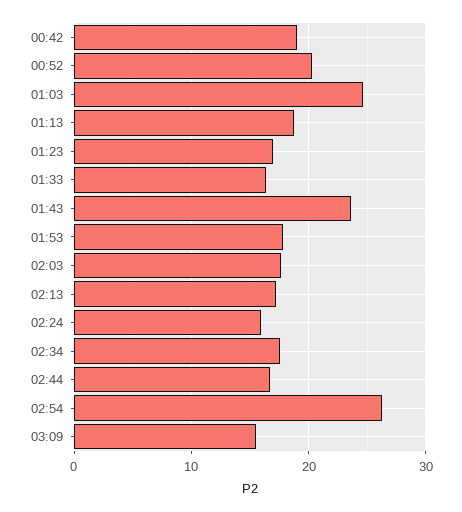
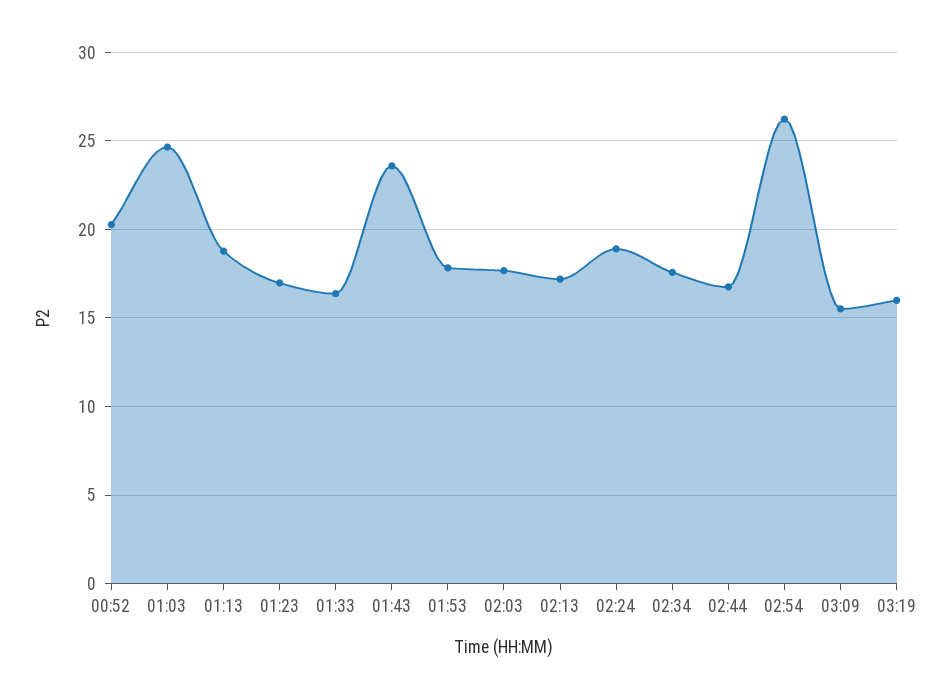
00:42: 19 -> none
02:24: 16 -> 19
03:19: none -> 16

